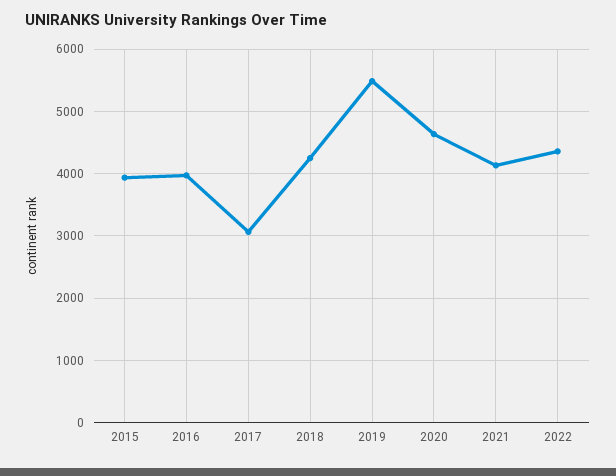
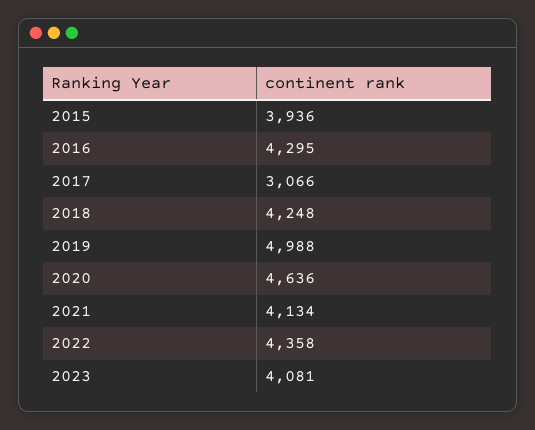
2016: 4000 -> 4295
2019: 5500 -> 4988
2023: none -> 4081

